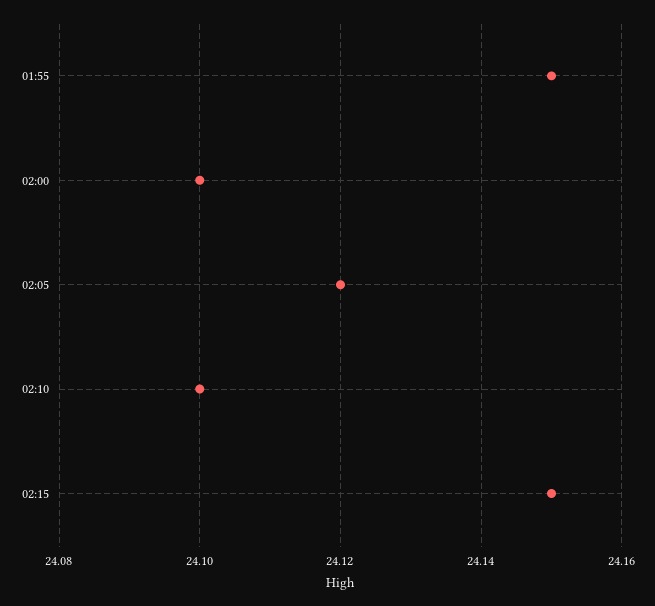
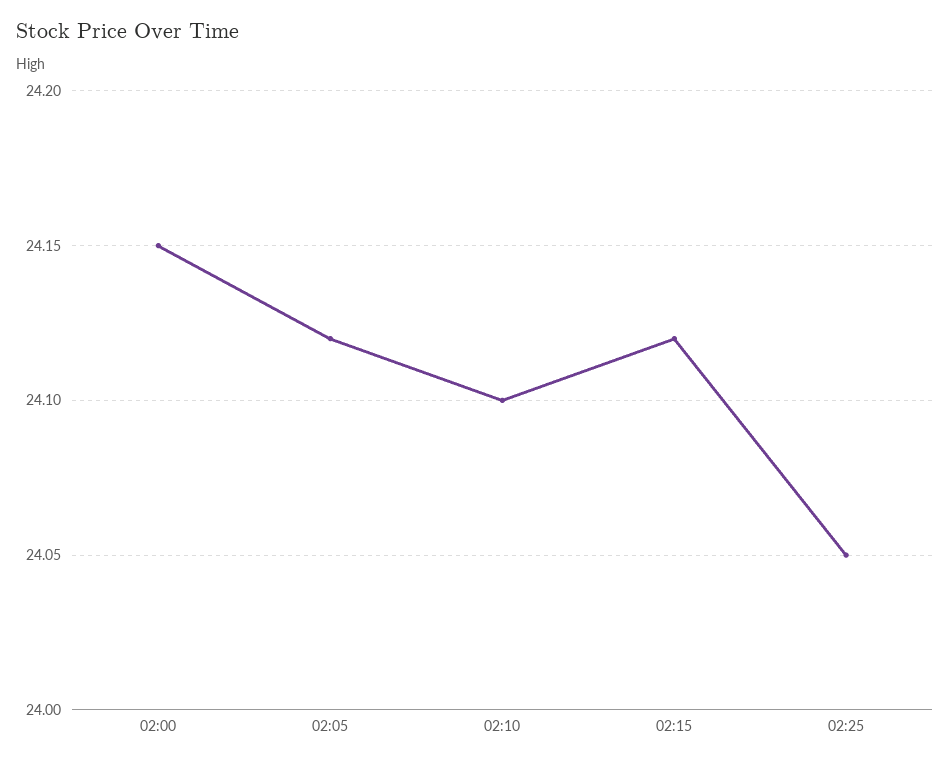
01:55: 24.15 -> none
02:00: 24.1 -> 24.15
02:15: 24.15 -> 24.12
02:25: none -> 24.05

